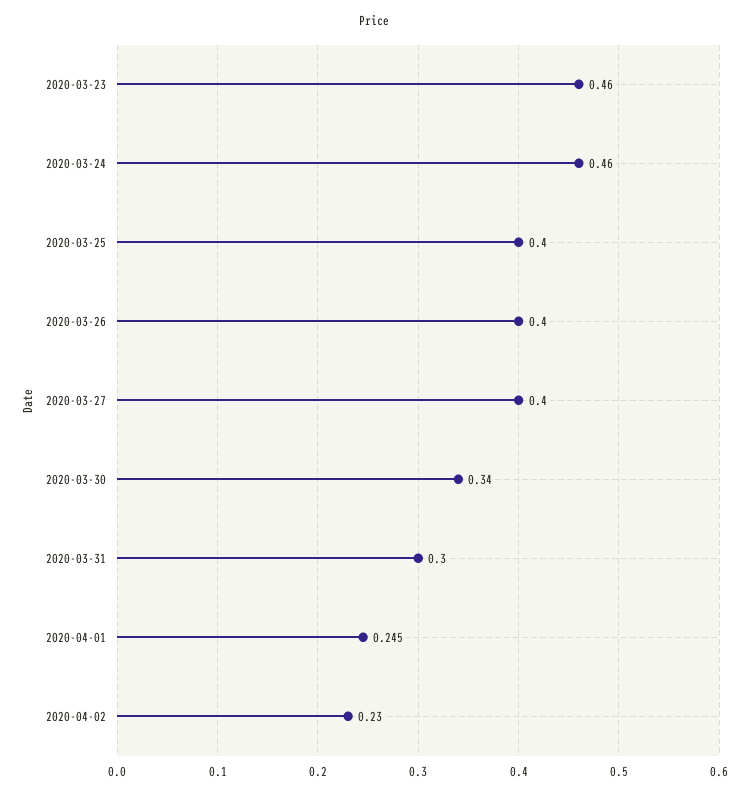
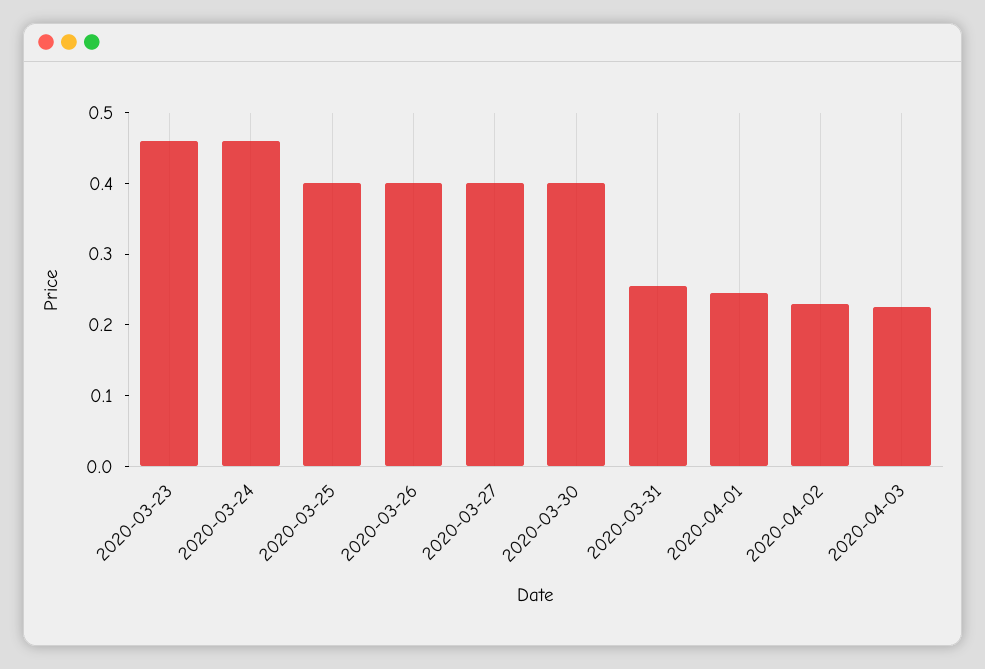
2020-03-30: 0.34 -> 0.4
2020-03-31: 0.3 -> 0.26
2020-04-03: none -> 0.22

